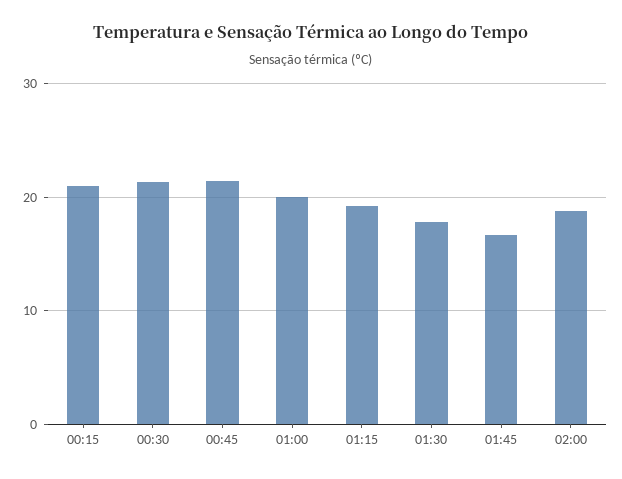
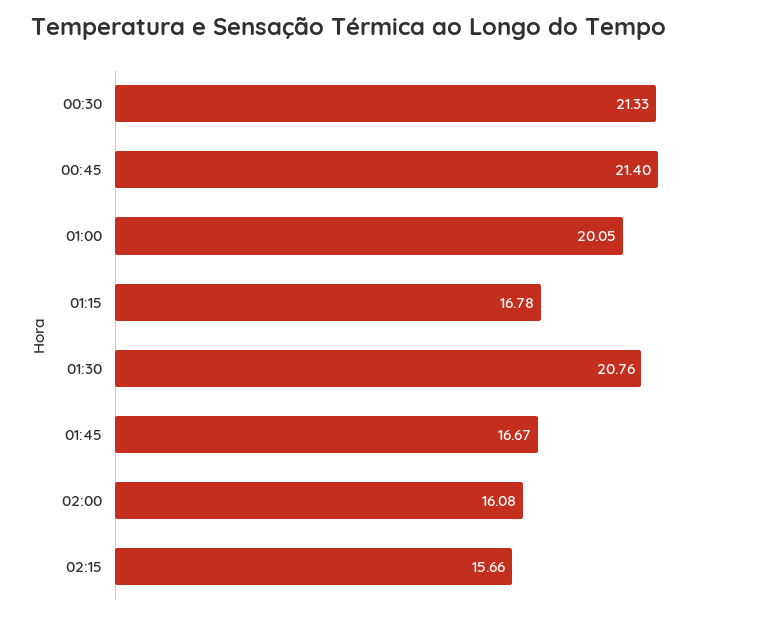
00:15: 21 -> none
01:15: 19 -> 16.78
01:30: 18 -> 20.76
02:00: 19 -> 16.08
02:15: none -> 15.66

